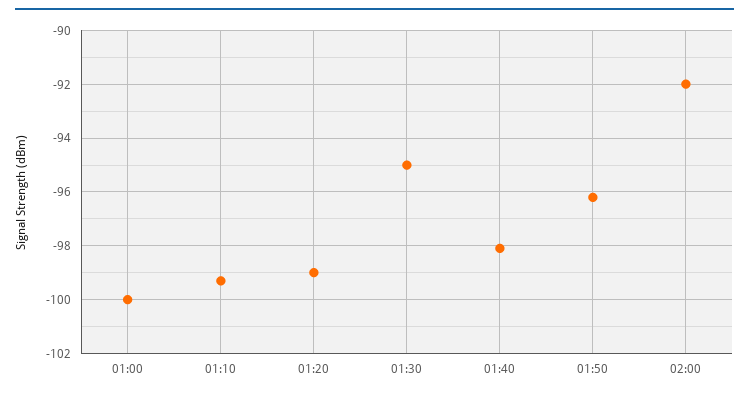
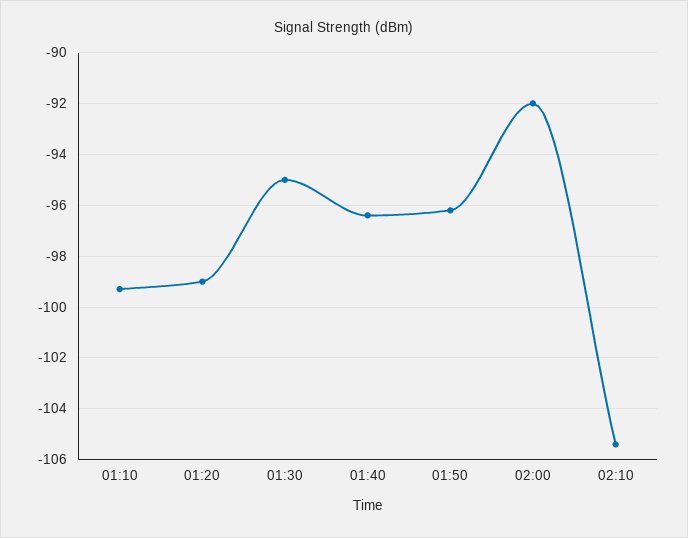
01:00: -100 -> none
01:40: -98 -> -96.5
02:10: none -> -105.5

